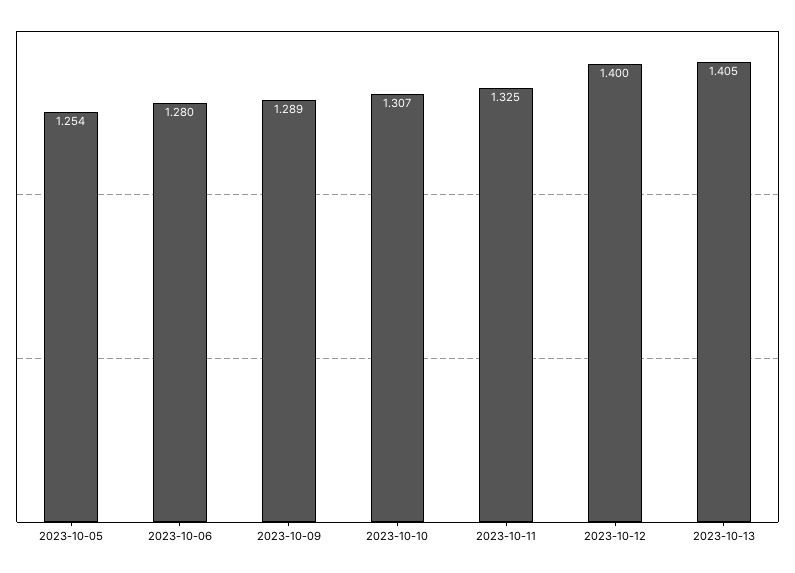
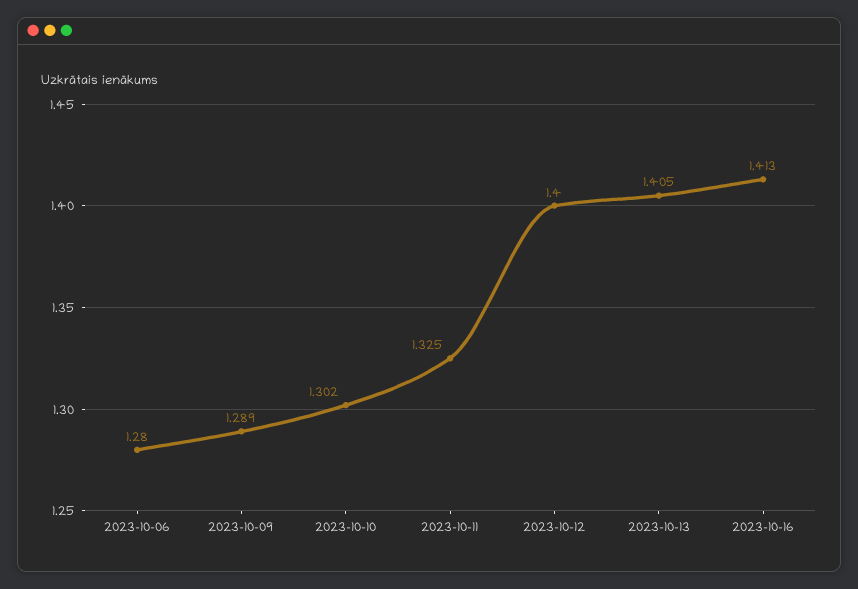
2023-10-05: 1.254 -> none
2023-10-10: 1.307 -> 1.302
2023-10-16: none -> 1.413

